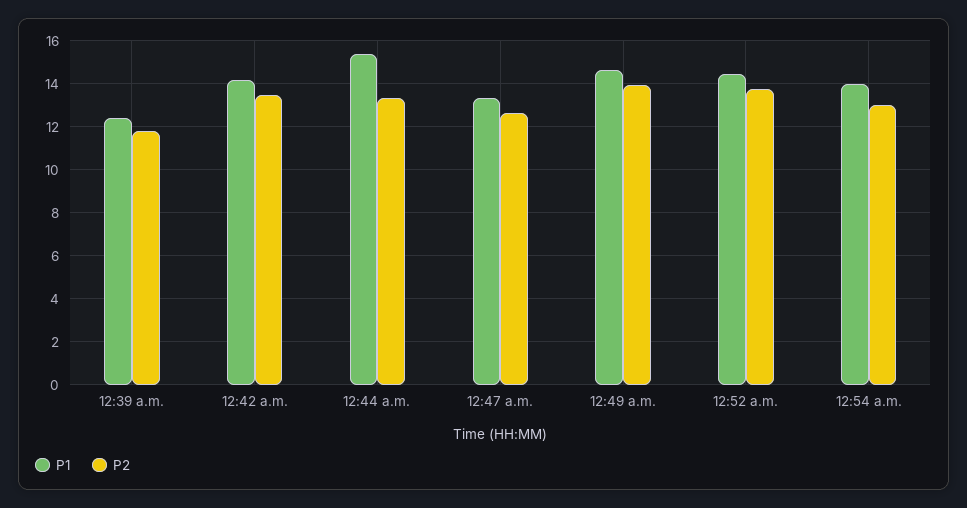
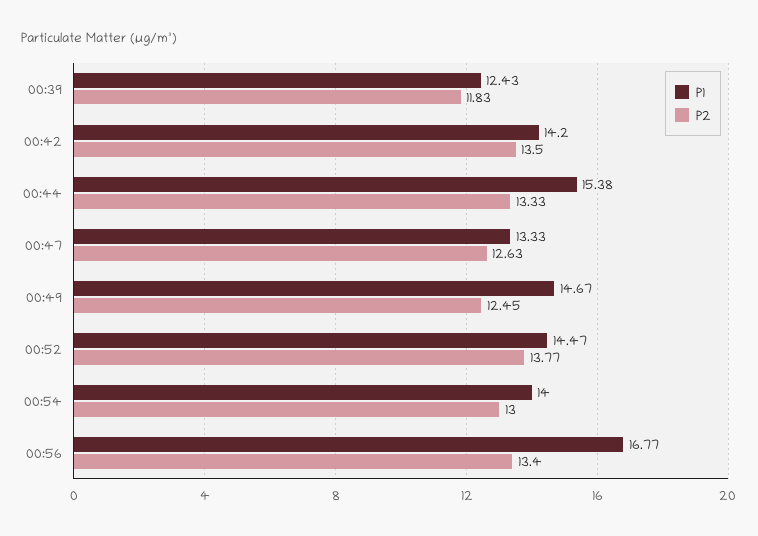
P2, 12:49 a.m.: 14 -> 12.45
P1, 00:56: none -> 16.77
P2, 00:56: none -> 13.4

